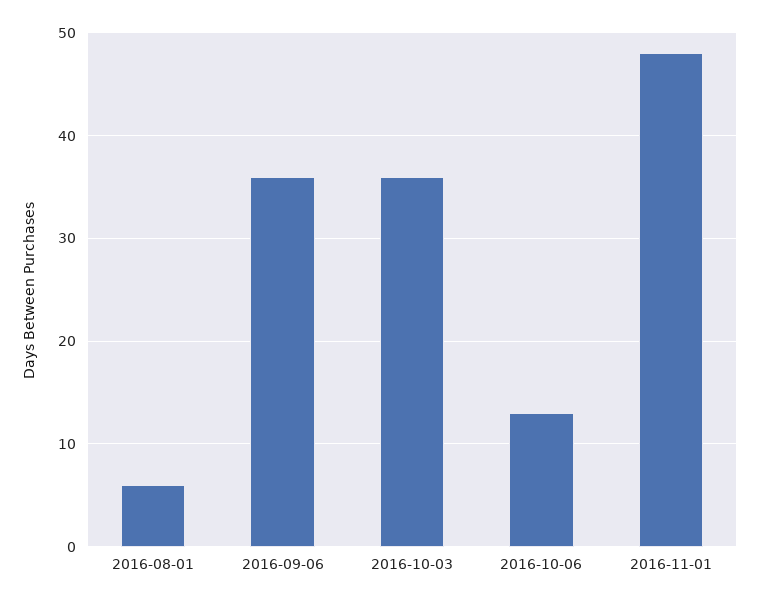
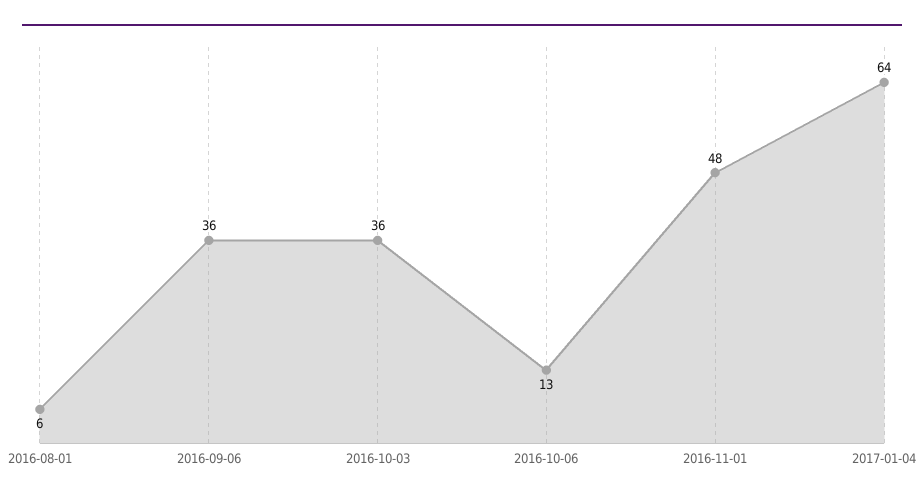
2017-01-04: none -> 64

